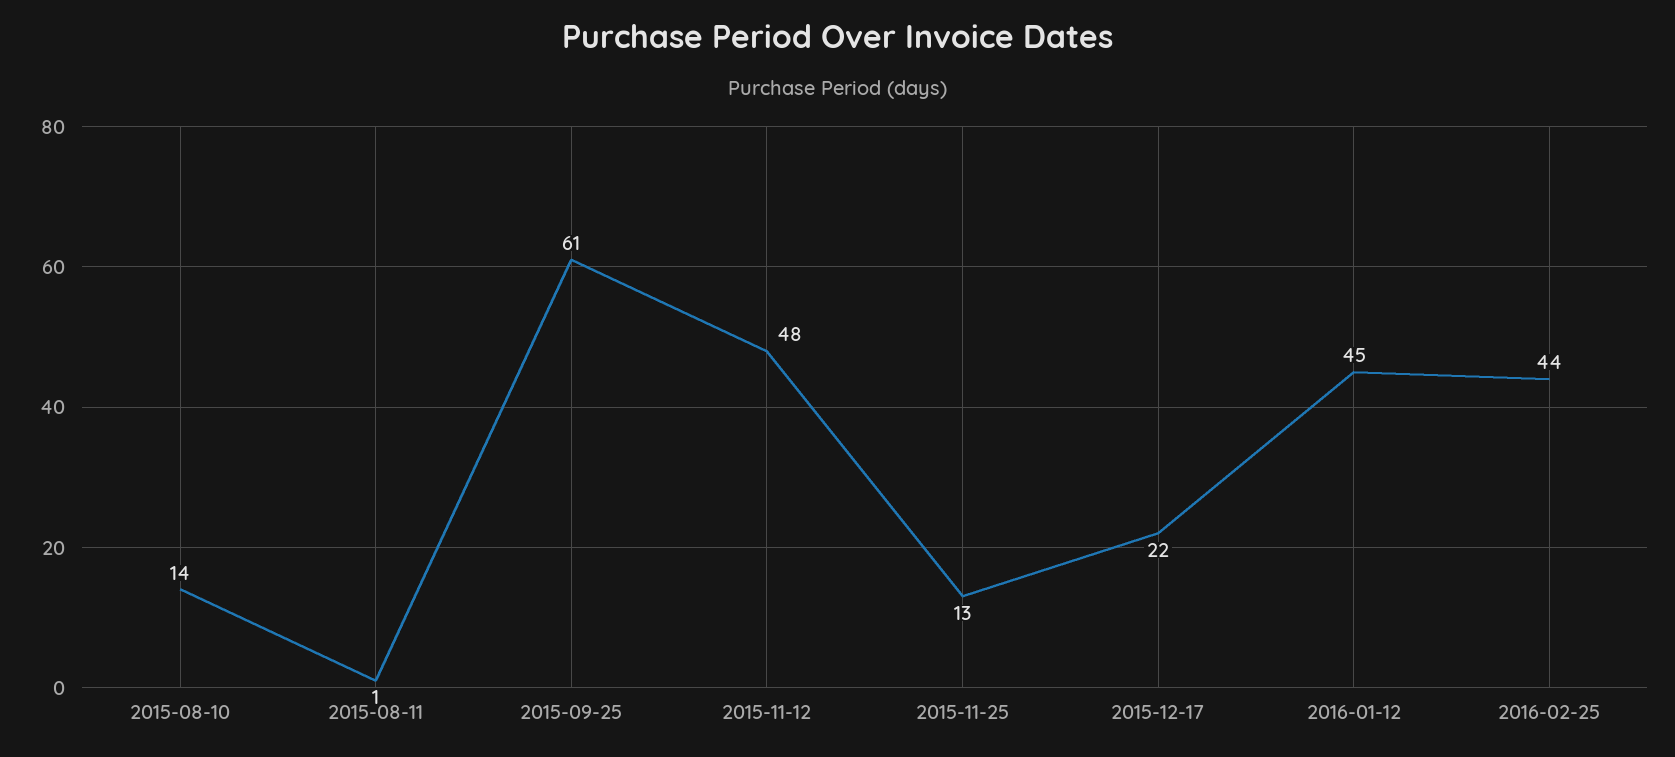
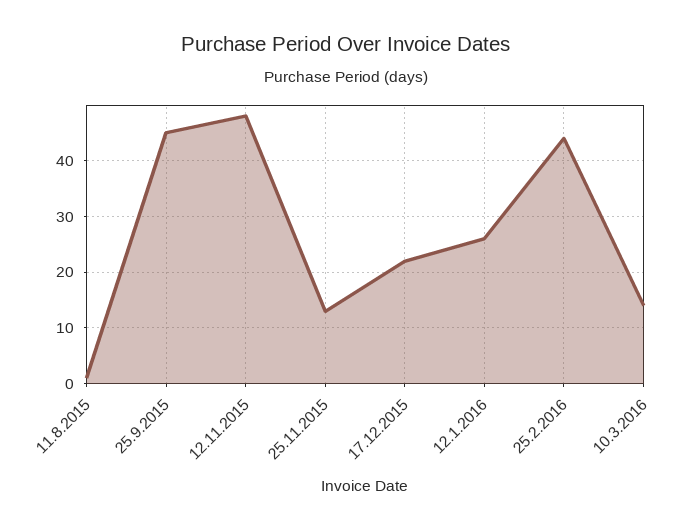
2015-08-10: 14 -> none
2015-09-25: 61 -> 45
2016-01-12: 45 -> 25
10.3.2016: none -> 15

